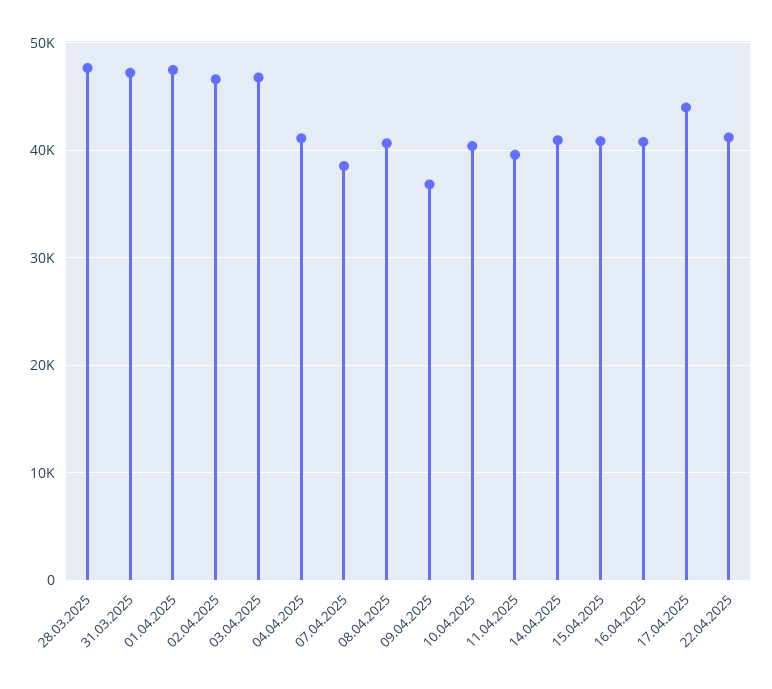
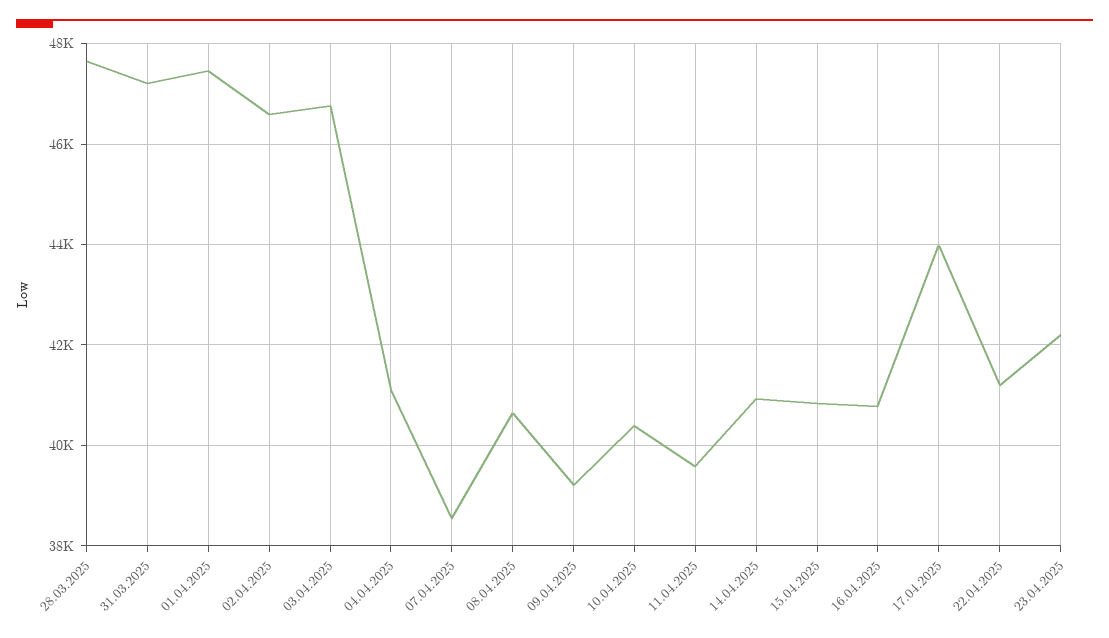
09.04.2025: 37000 -> 39200
23.04.2025: none -> 42200

